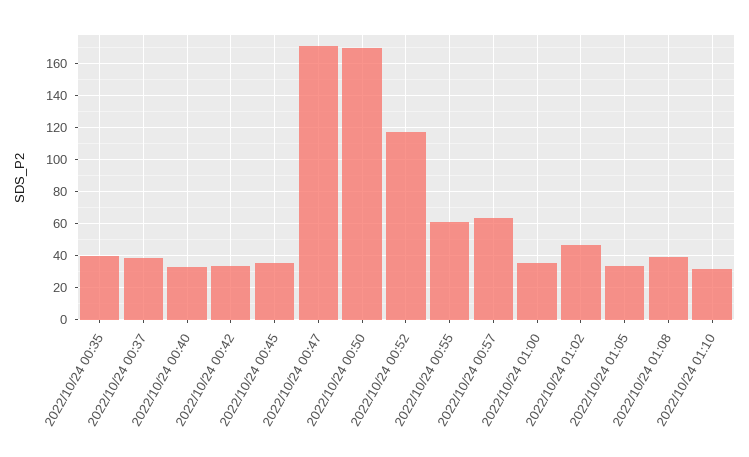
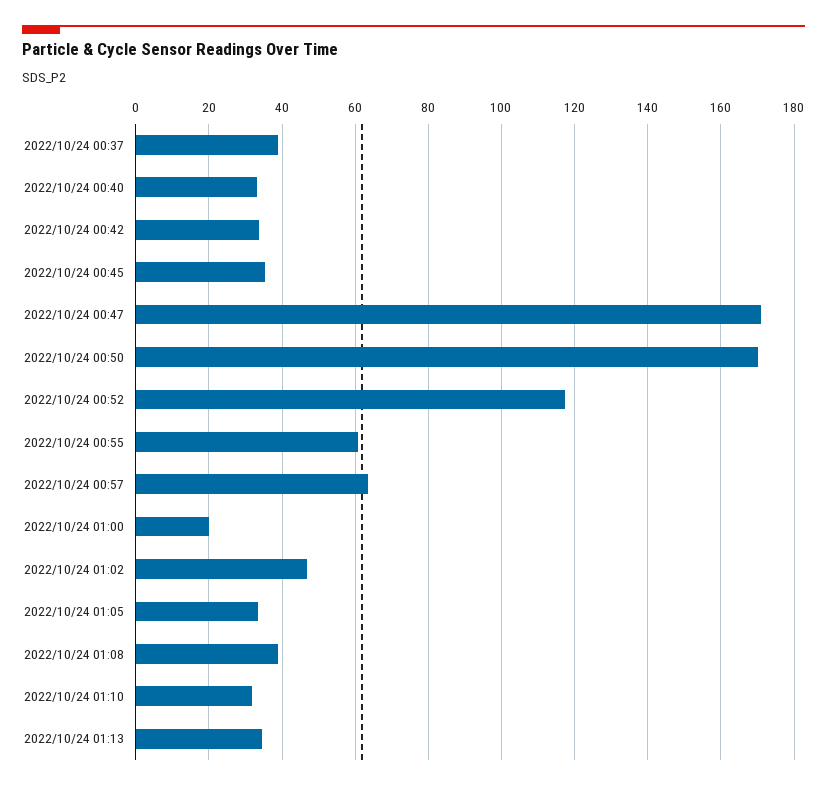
2022/10/24 00:35: 40 -> none
2022/10/24 01:00: 35 -> 20
2022/10/24 01:13: none -> 34

